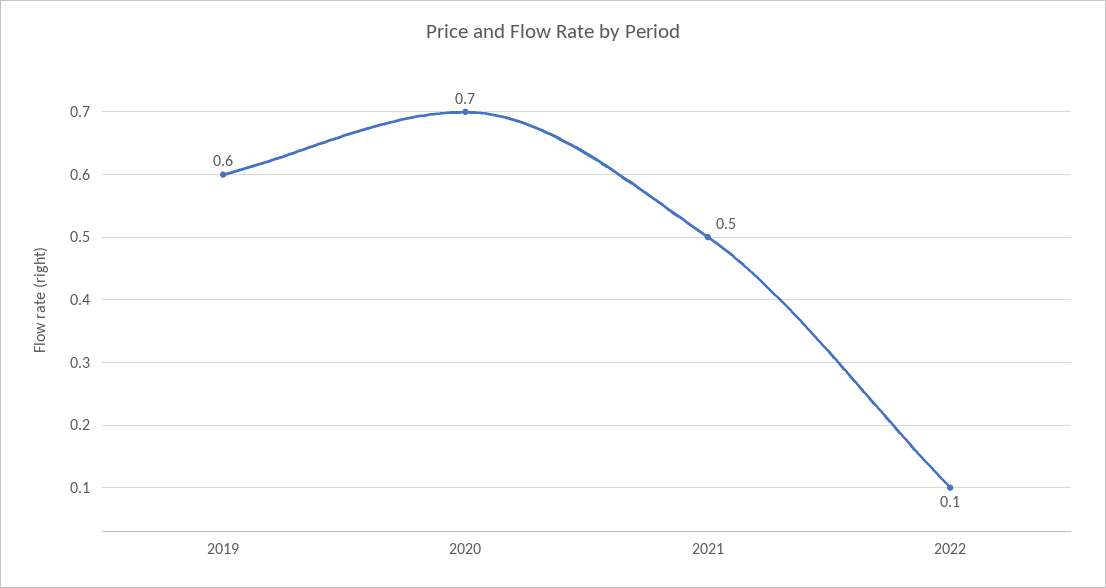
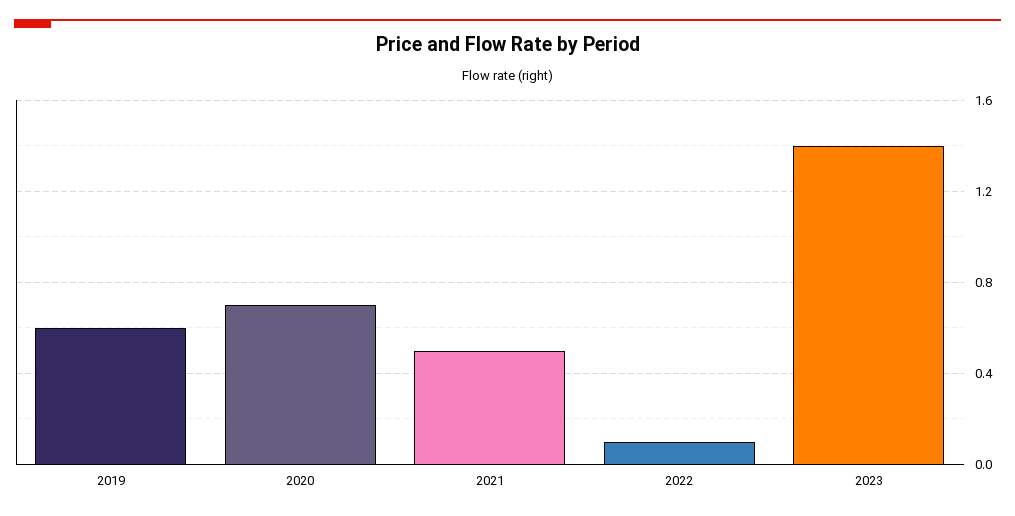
2023: none -> 1.4

